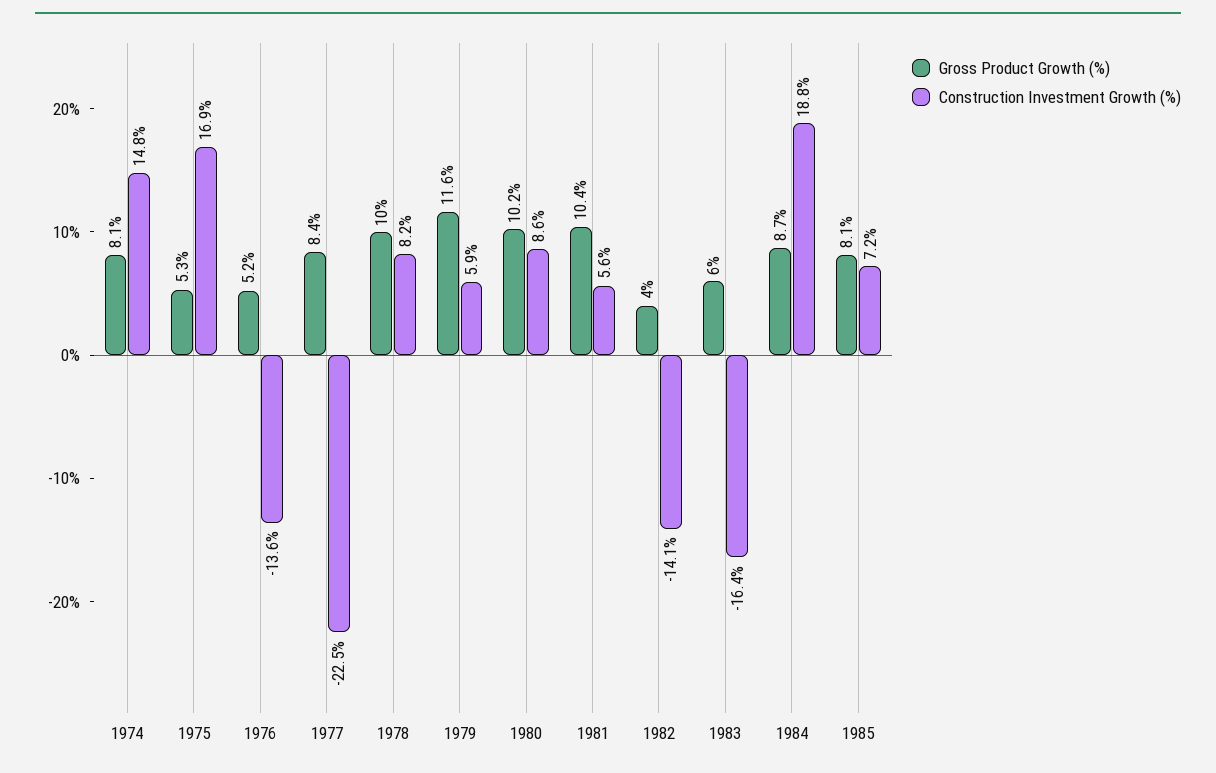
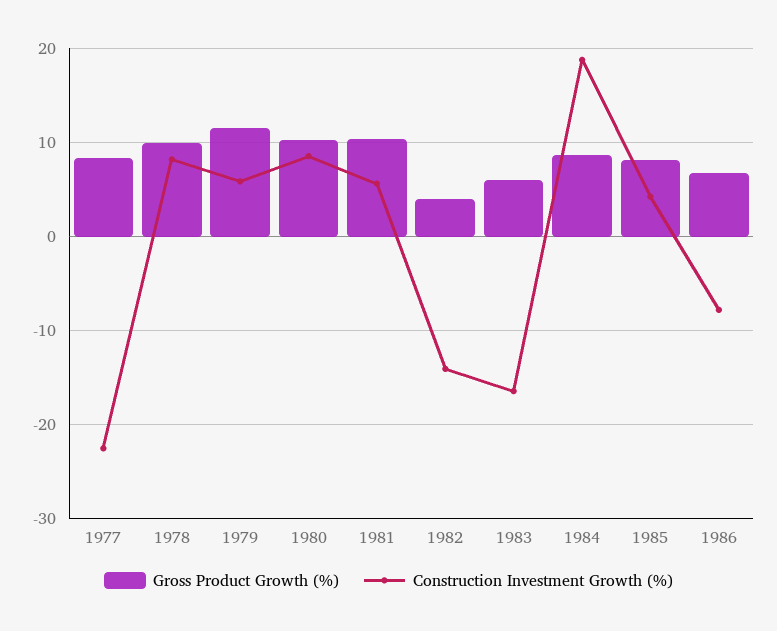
Gross Product Growth (%), 1974: 8.1 -> none
Construction Investment Growth (%), 1974: 14.8 -> none
Gross Product Growth (%), 1975: 5.3 -> none
Construction Investment Growth (%), 1975: 16.9 -> none
Gross Product Growth (%), 1976: 5.2 -> none
Construction Investment Growth (%), 1976: -13.6 -> none
Construction Investment Growth (%), 1985: 7.2 -> 4
Gross Product Growth (%), 1986: none -> 7
Construction Investment Growth (%), 1986: none -> -8

